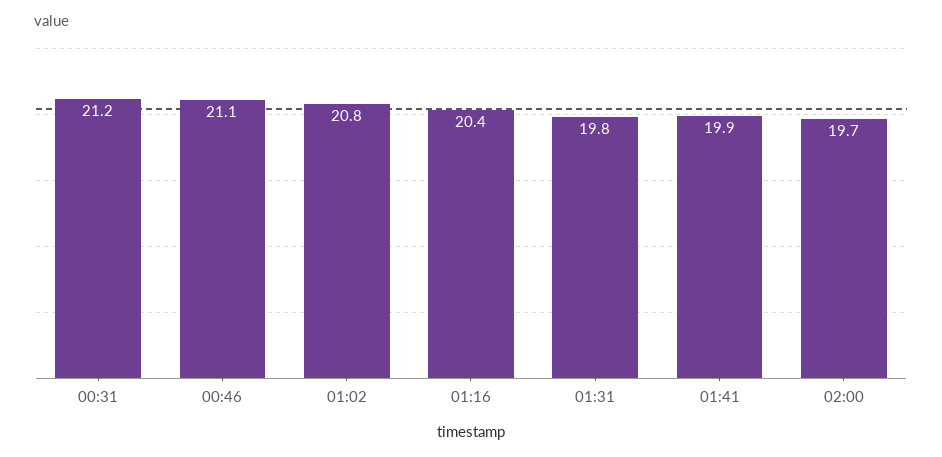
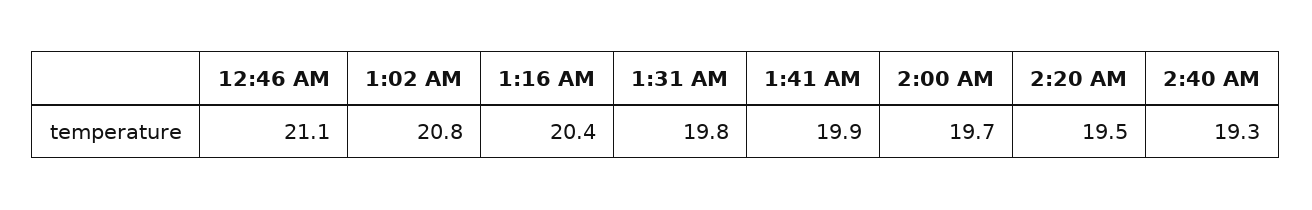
00:31: 21.2 -> none
2:20 AM: none -> 19.5
2:40 AM: none -> 19.3

